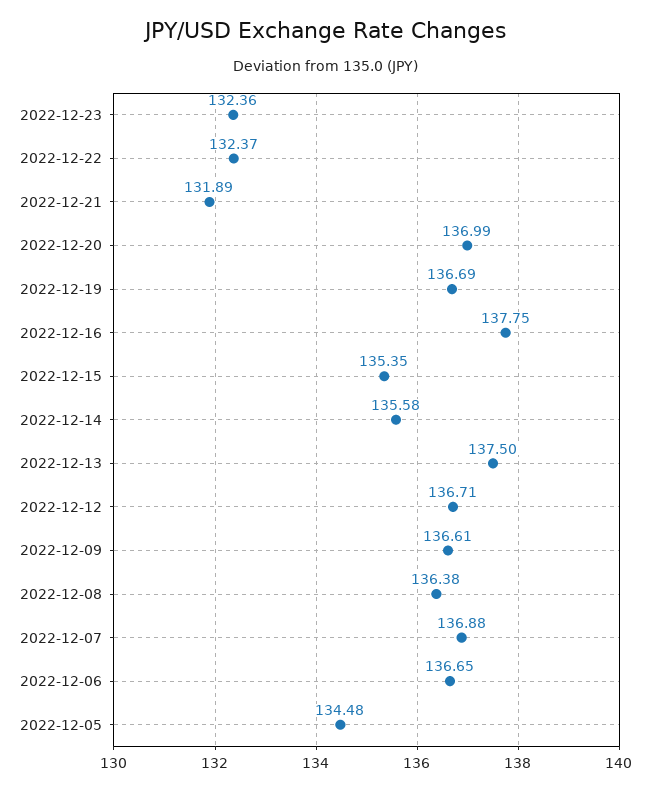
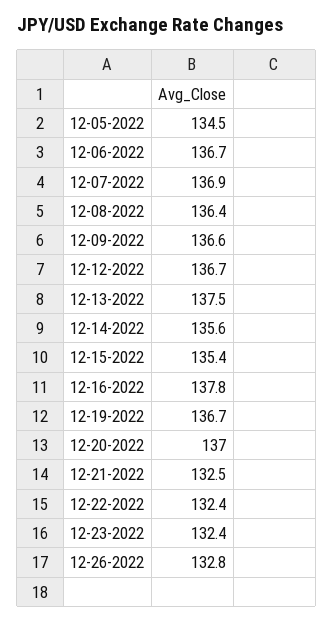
2022-12-21: 131.89 -> 132.5
12-26-2022: none -> 132.8

